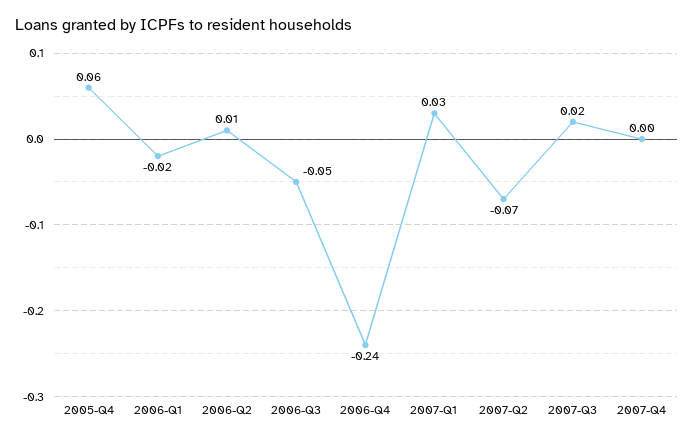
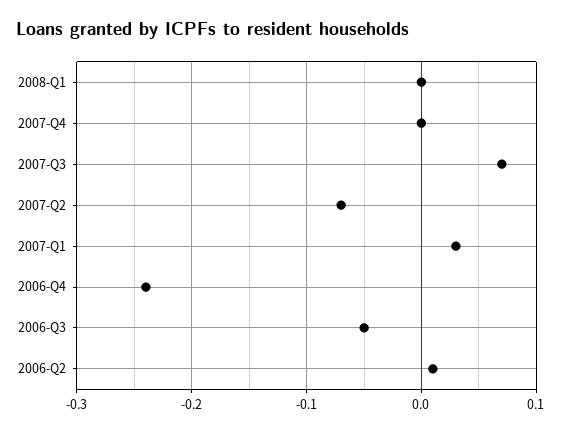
2005-Q4: 0.06 -> none
2006-Q1: -0.02 -> none
2007-Q3: 0.02 -> 0.07
2008-Q1: none -> 0

